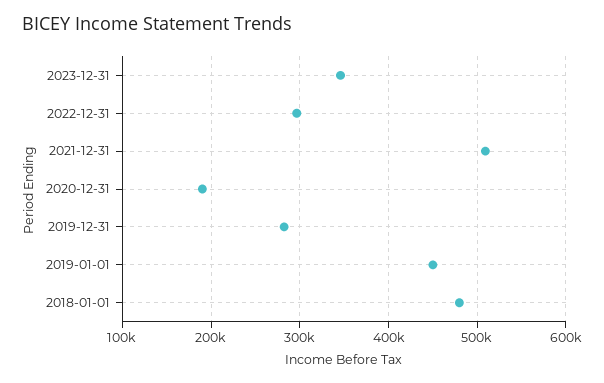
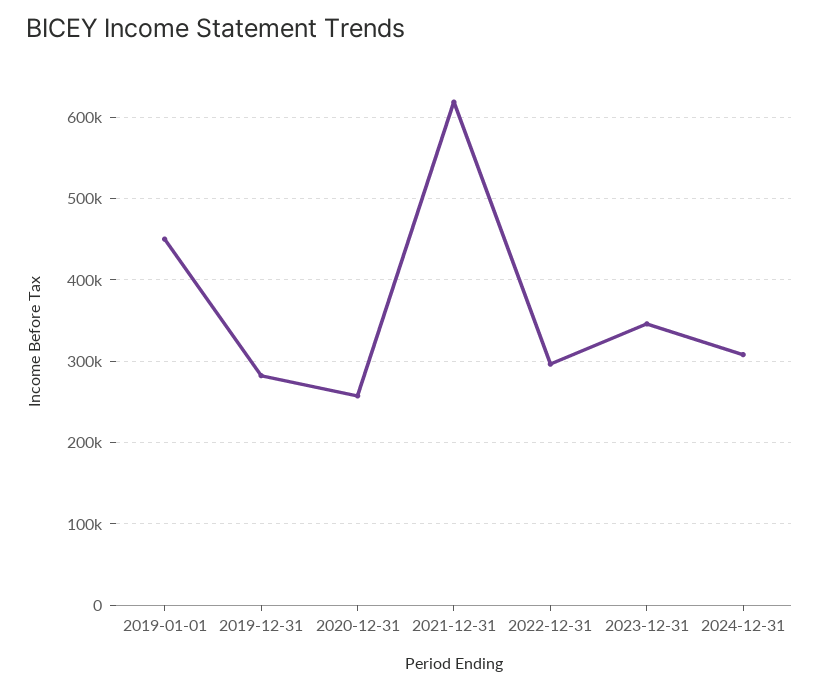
2021-12-31: 510000 -> 620000
2020-12-31: 190000 -> 260000
2018-01-01: 480000 -> none
2024-12-31: none -> 310000

